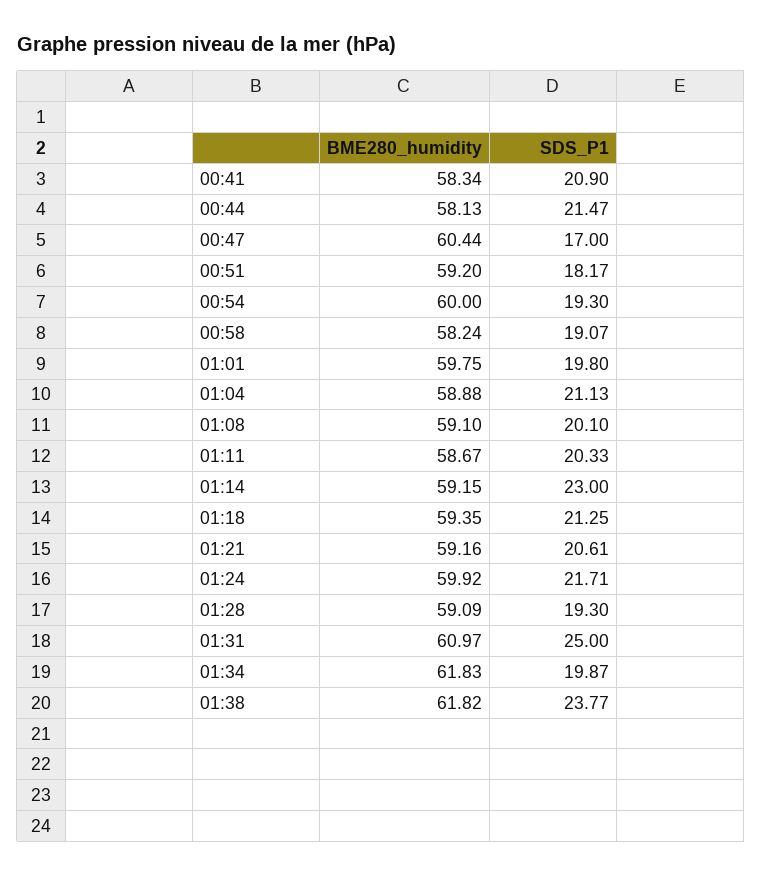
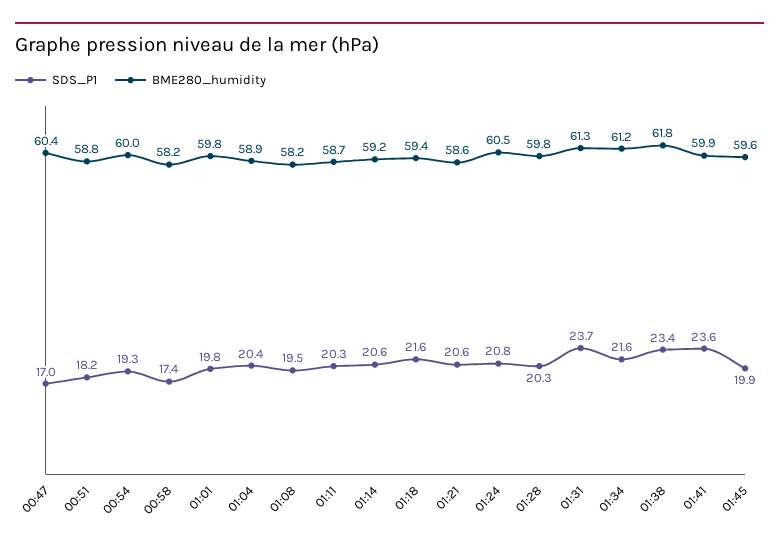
BME280_humidity, 00:41: 58.34 -> none
SDS_P1, 00:41: 20.9 -> none
BME280_humidity, 00:44: 58.13 -> none
SDS_P1, 00:44: 21.47 -> none
BME280_humidity, 00:51: 59.2 -> 58.8
SDS_P1, 00:58: 19.07 -> 17.4
SDS_P1, 01:04: 21.13 -> 20.4
BME280_humidity, 01:08: 59.1 -> 58.2
SDS_P1, 01:08: 20.1 -> 19.5
SDS_P1, 01:14: 23 -> 20.6
SDS_P1, 01:18: 21.25 -> 21.6
BME280_humidity, 01:21: 59.16 -> 58.6
BME280_humidity, 01:24: 59.92 -> 60.5
SDS_P1, 01:24: 21.71 -> 20.8
BME280_humidity, 01:28: 59.09 -> 59.8
SDS_P1, 01:28: 19.3 -> 20.3
BME280_humidity, 01:31: 60.97 -> 61.3
SDS_P1, 01:31: 25 -> 23.7
BME280_humidity, 01:34: 61.83 -> 61.2
SDS_P1, 01:34: 19.87 -> 21.6
SDS_P1, 01:38: 23.77 -> 23.4
SDS_P1, 01:41: none -> 23.6
BME280_humidity, 01:41: none -> 59.9
SDS_P1, 01:45: none -> 19.9
BME280_humidity, 01:45: none -> 59.6

